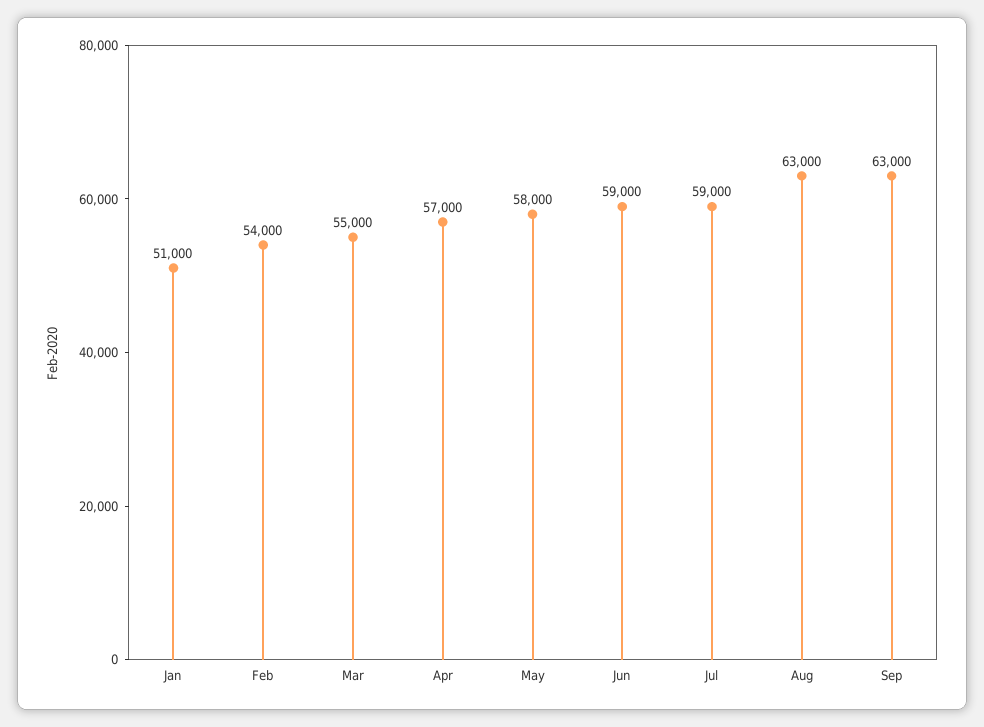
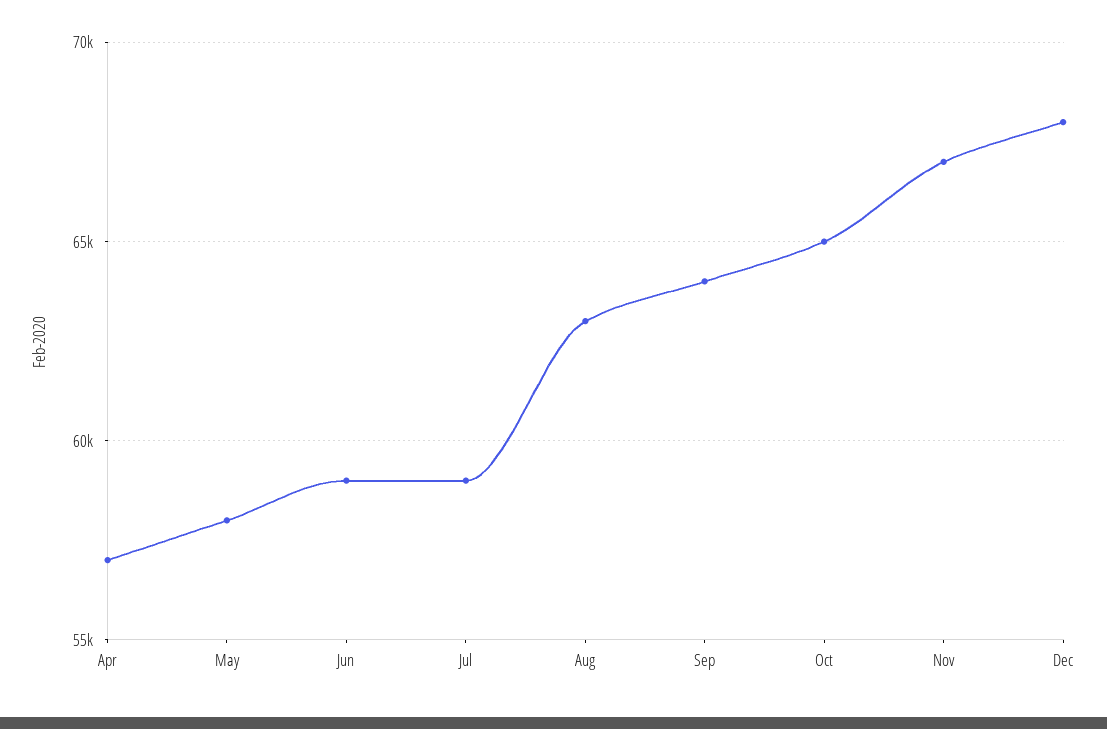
Jan: 51000 -> none
Feb: 54000 -> none
Mar: 55000 -> none
Sep: 63000 -> 64000
Oct: none -> 65000
Nov: none -> 67000
Dec: none -> 68000

